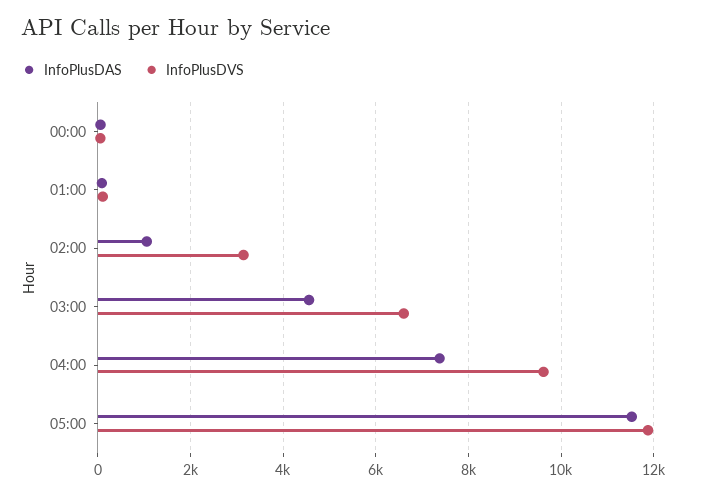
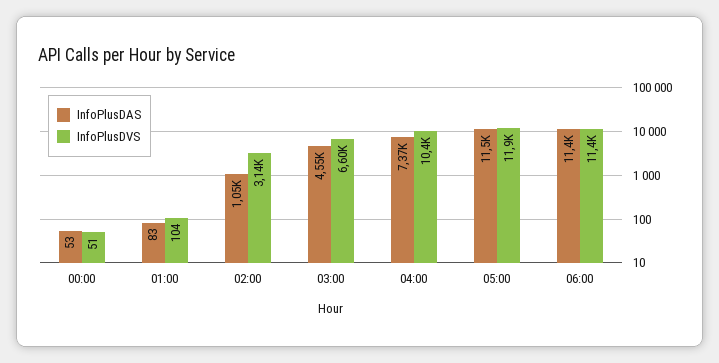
InfoPlusDVS, 04:00: 9600 -> 10400
InfoPlusDAS, 06:00: none -> 11400
InfoPlusDVS, 06:00: none -> 11400

